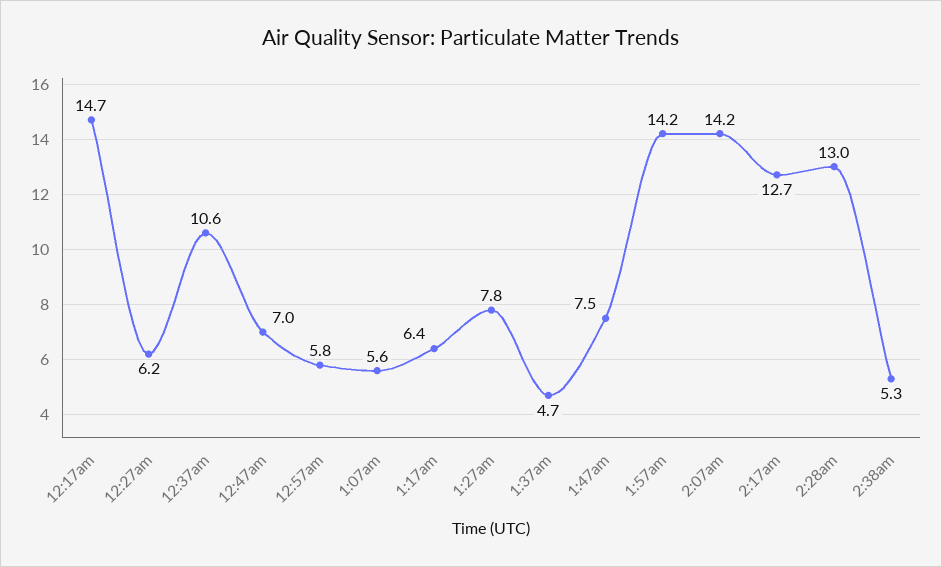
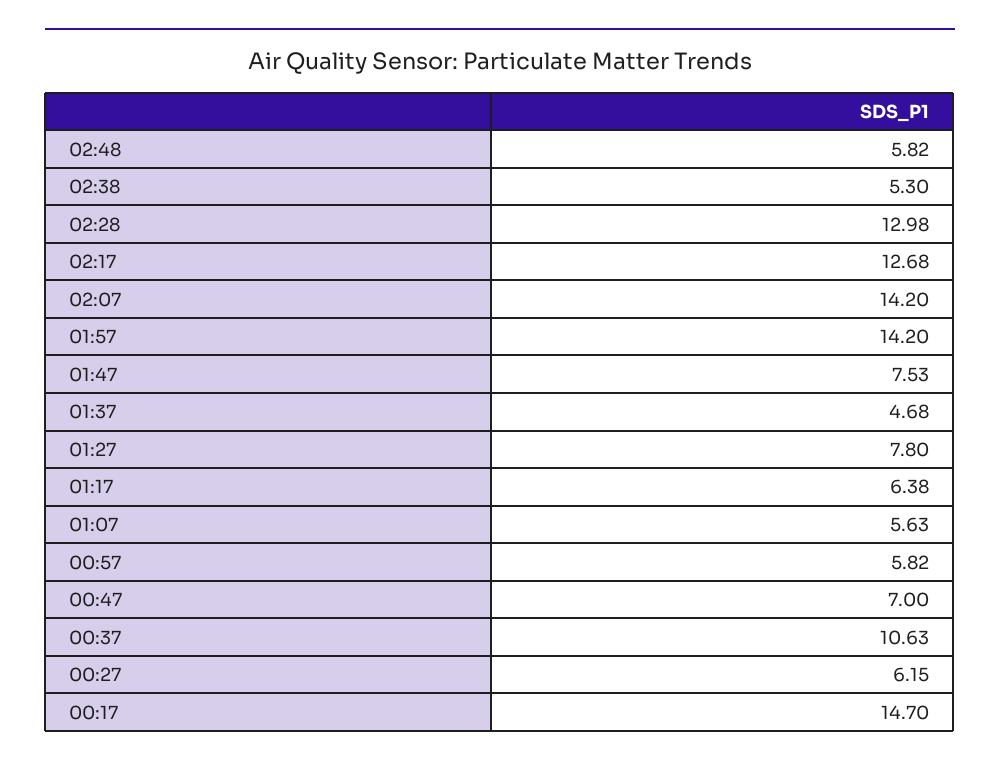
02:48: none -> 5.82

